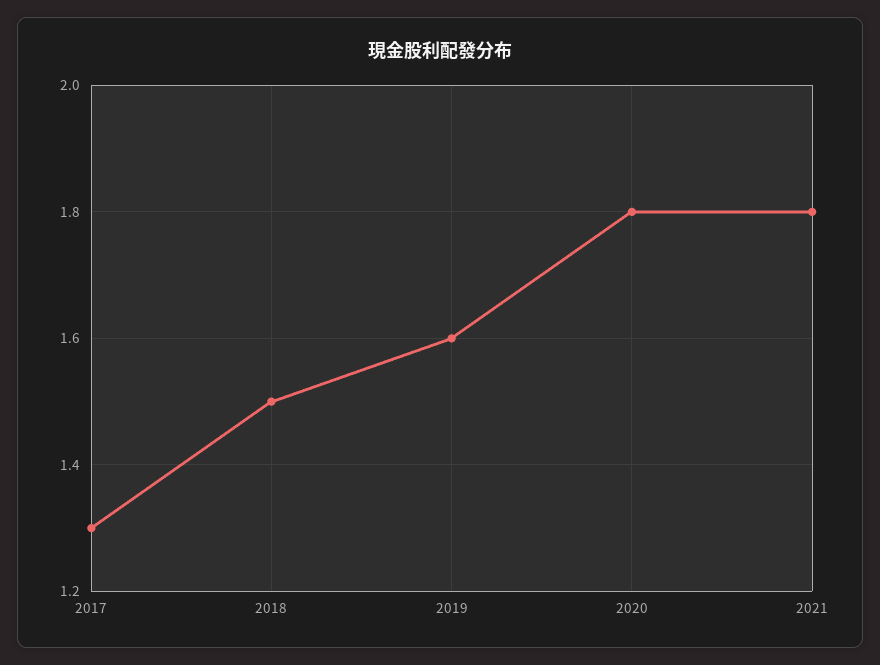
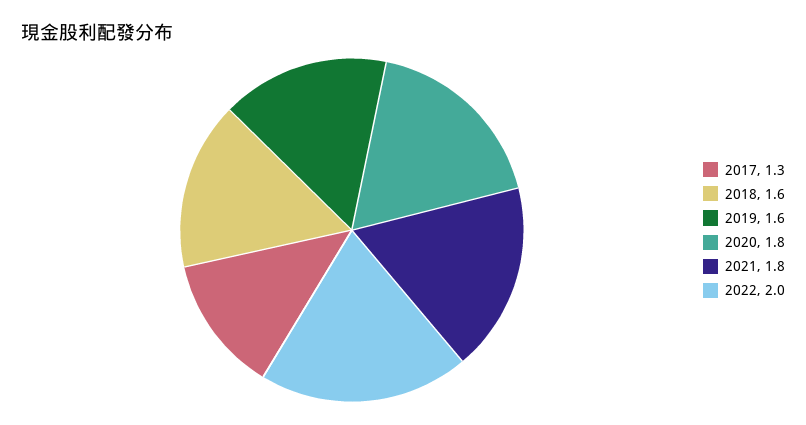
2018: 1.5 -> 1.6
2022: none -> 2

